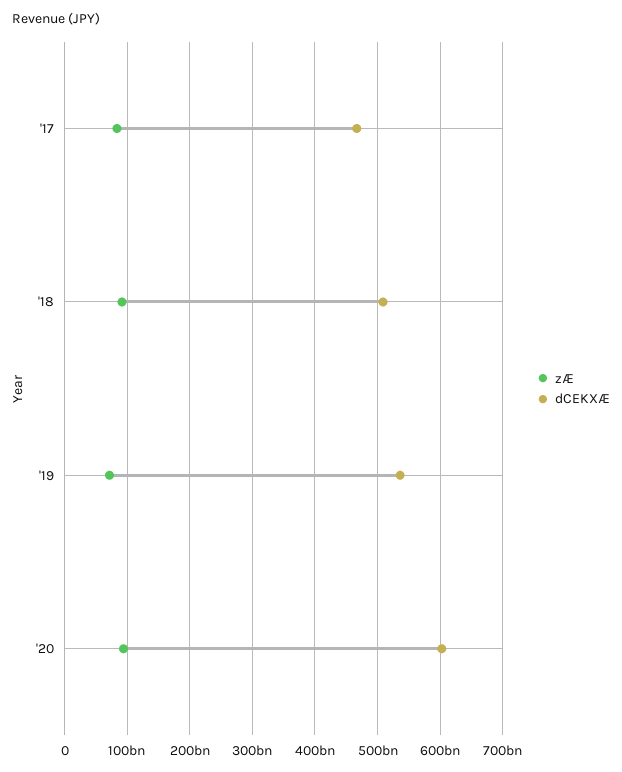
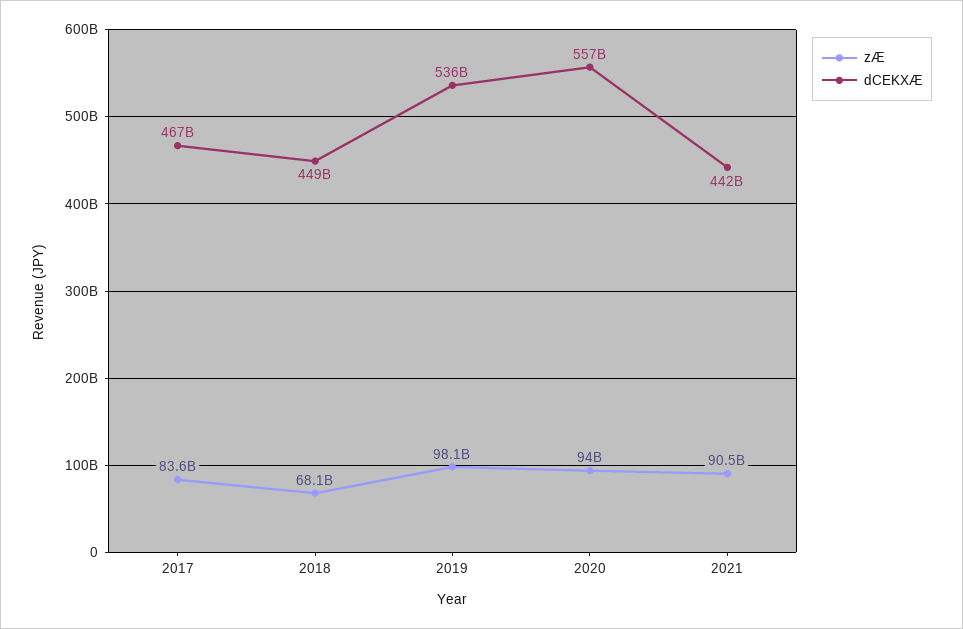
zÆ, '18: 90000000000 -> 68100000000
dCEKXÆ, '18: 510000000000 -> 449000000000
zÆ, '19: 70000000000 -> 98100000000
dCEKXÆ, '20: 600000000000 -> 557000000000
zÆ, 2021: none -> 90500000000
dCEKXÆ, 2021: none -> 442000000000

